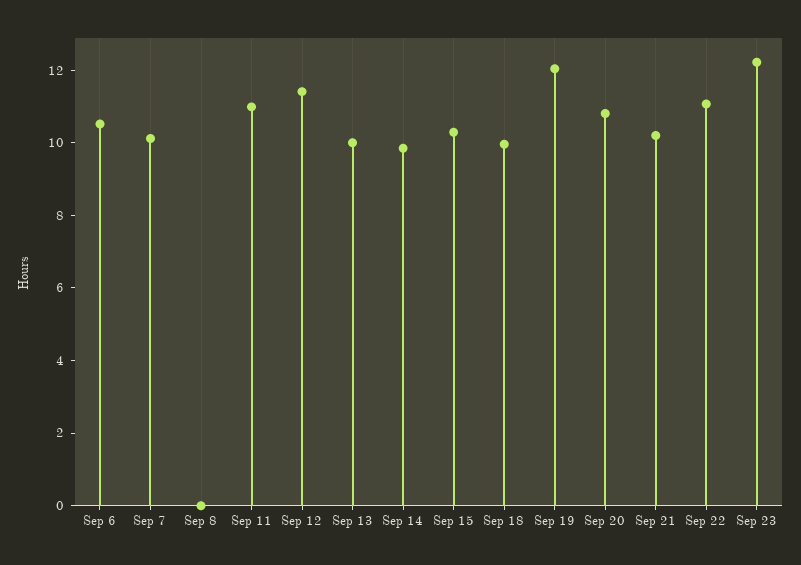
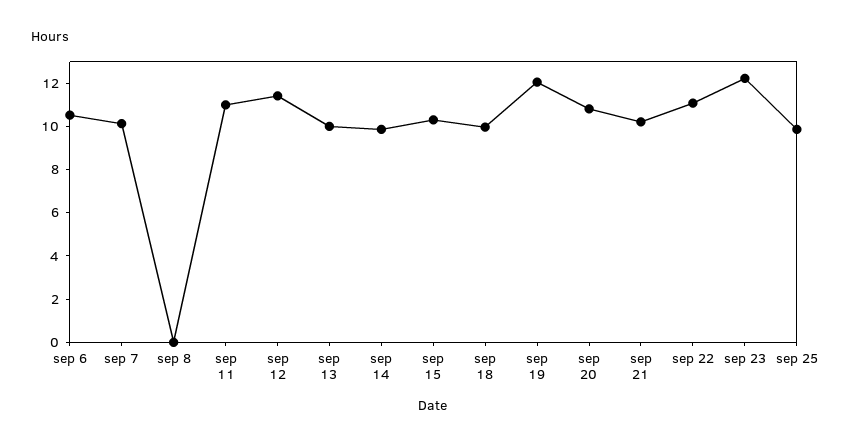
sep 25: none -> 10

